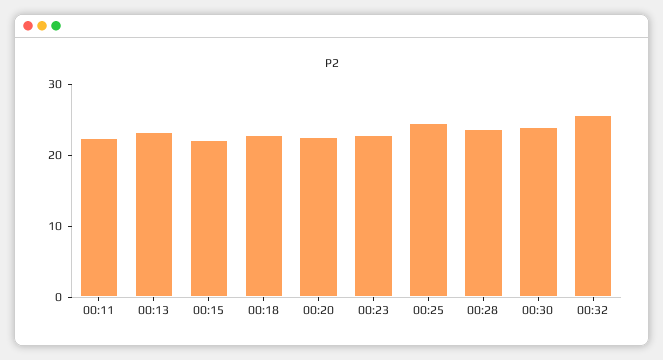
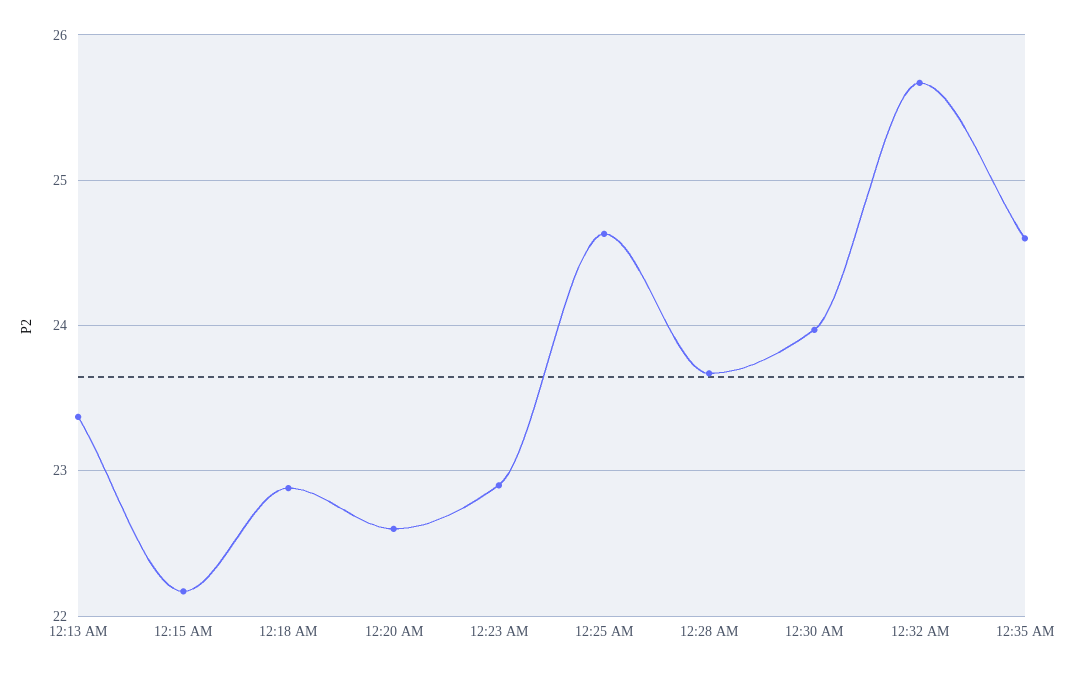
00:11: 22 -> none
12:35 AM: none -> 24.6

